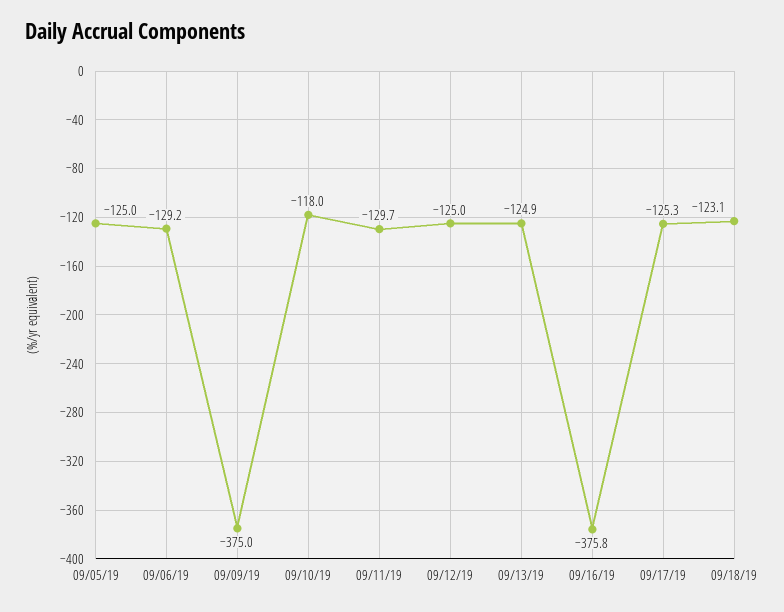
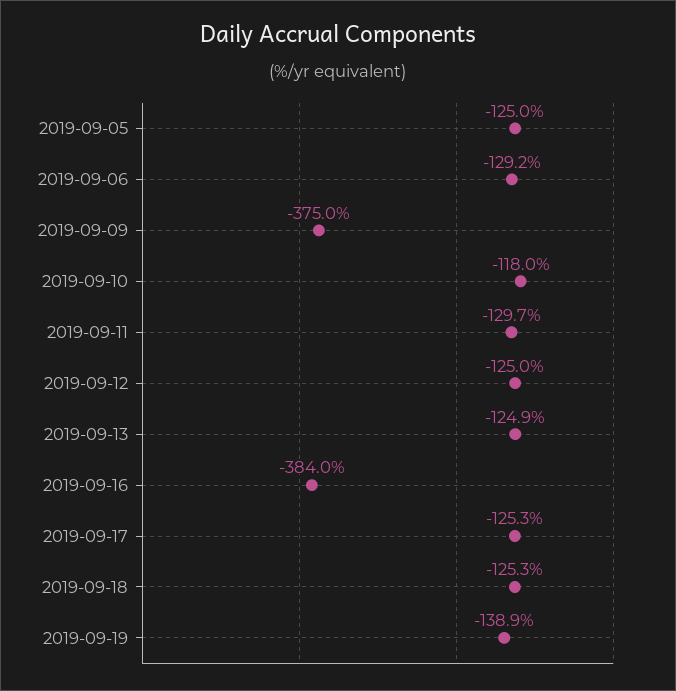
09/16/19: -375.8 -> -384
09/18/19: -123.1 -> -125.3
2019-09-19: none -> -138.9

